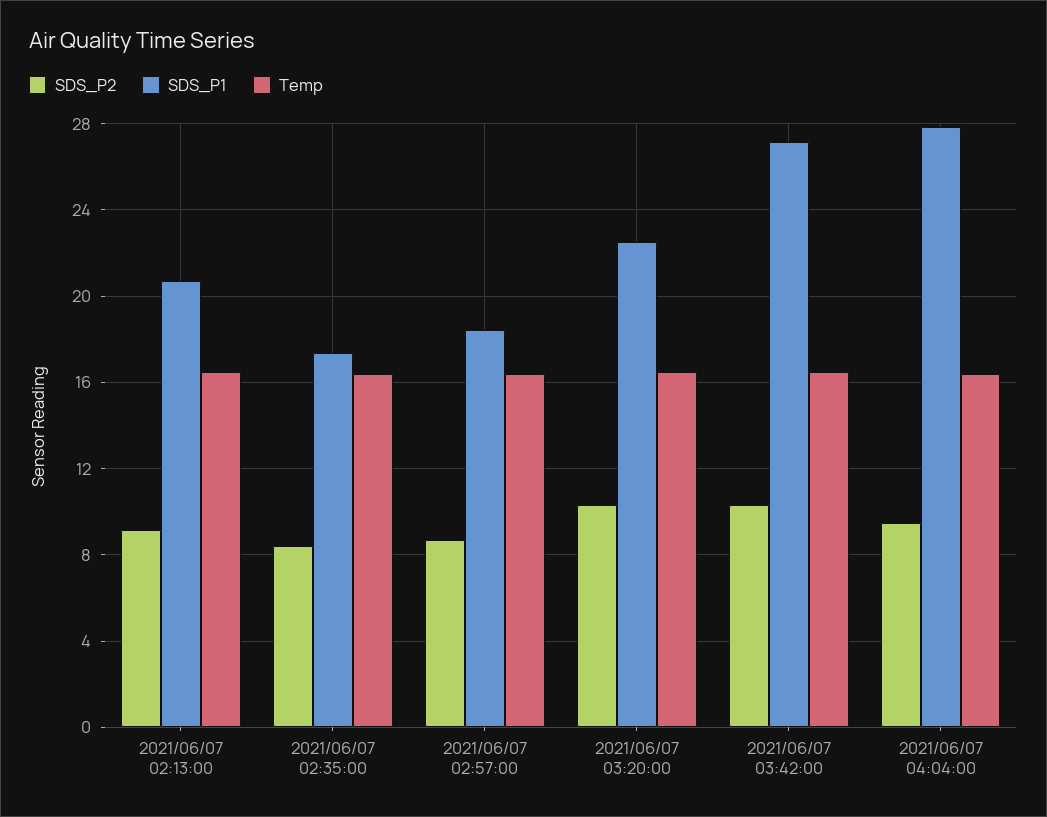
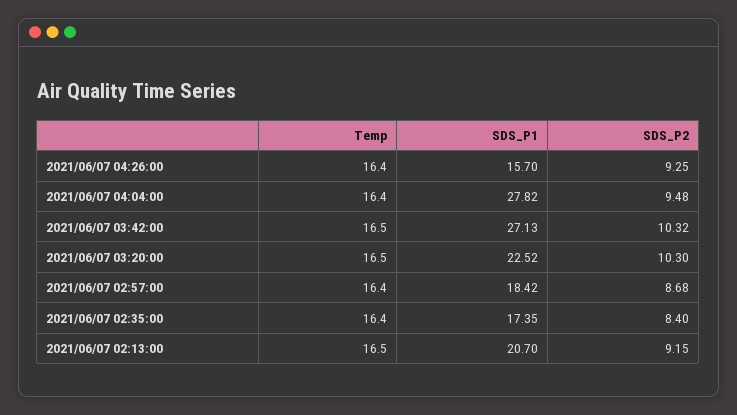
Temp, 2021/06/07 04:26:00: none -> 16.4
SDS_P1, 2021/06/07 04:26:00: none -> 15.7
SDS_P2, 2021/06/07 04:26:00: none -> 9.25

